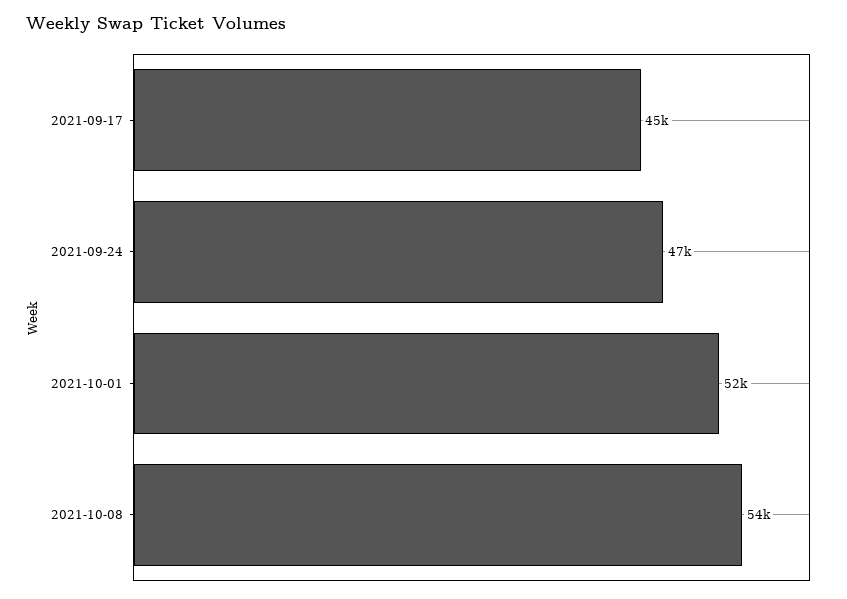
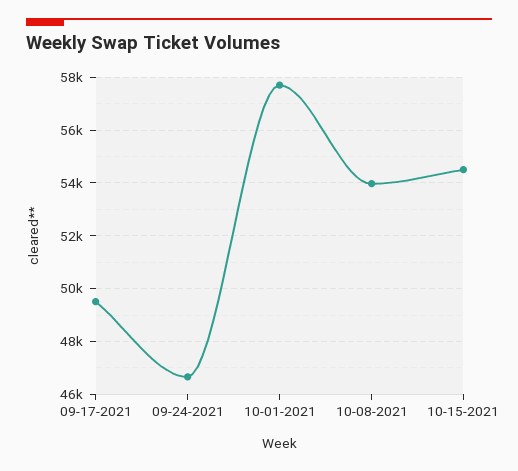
2021-09-17: 45000 -> 49500
2021-10-01: 52000 -> 57750
10-15-2021: none -> 54500

